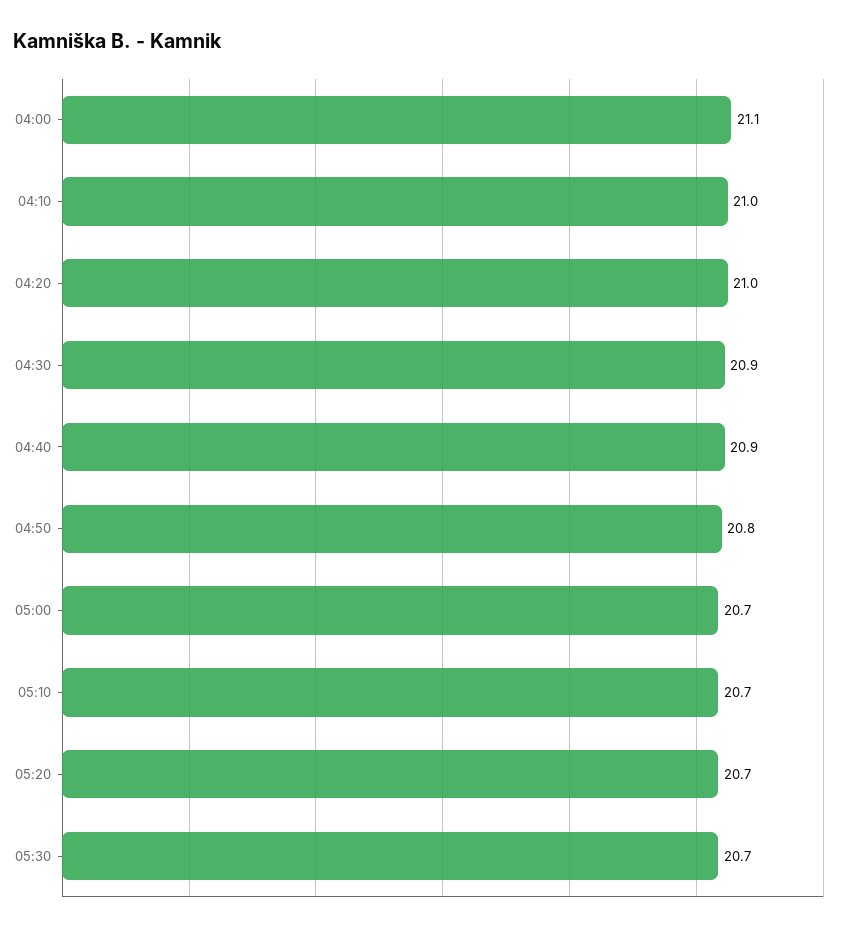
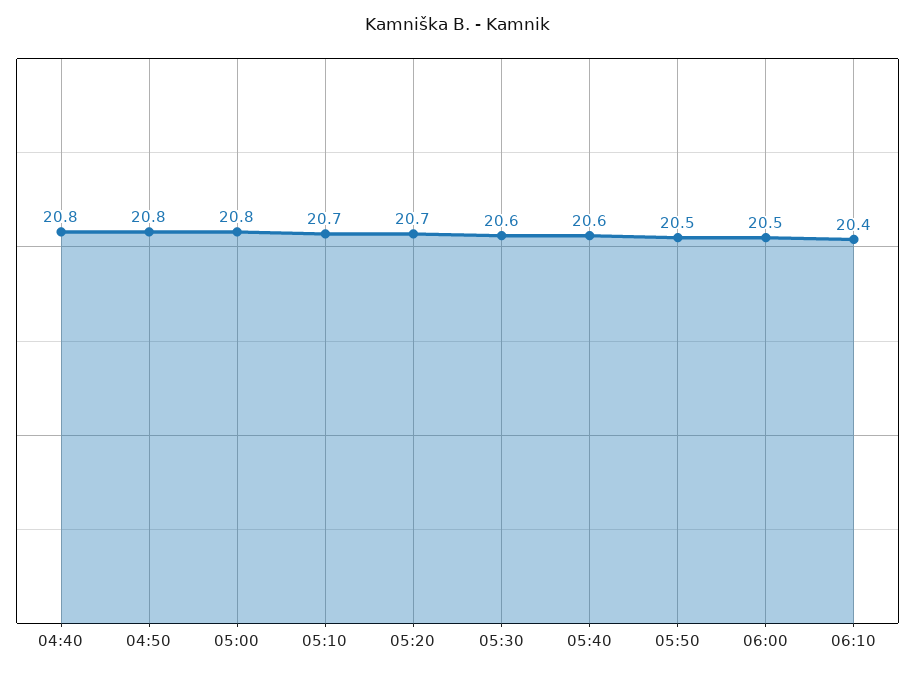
04:00: 21.1 -> none
04:10: 21 -> none
04:20: 21 -> none
04:30: 20.9 -> none
04:40: 20.9 -> 20.8
05:00: 20.7 -> 20.8
05:30: 20.7 -> 20.6
05:40: none -> 20.6
05:50: none -> 20.5
06:00: none -> 20.5
06:10: none -> 20.4

